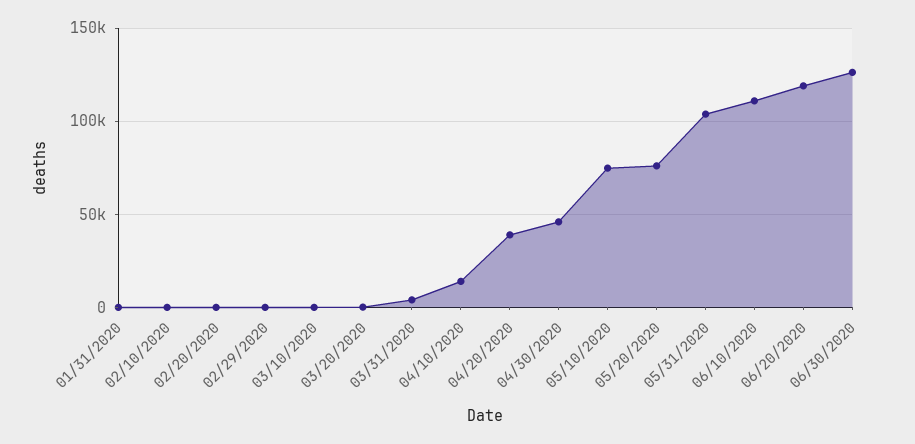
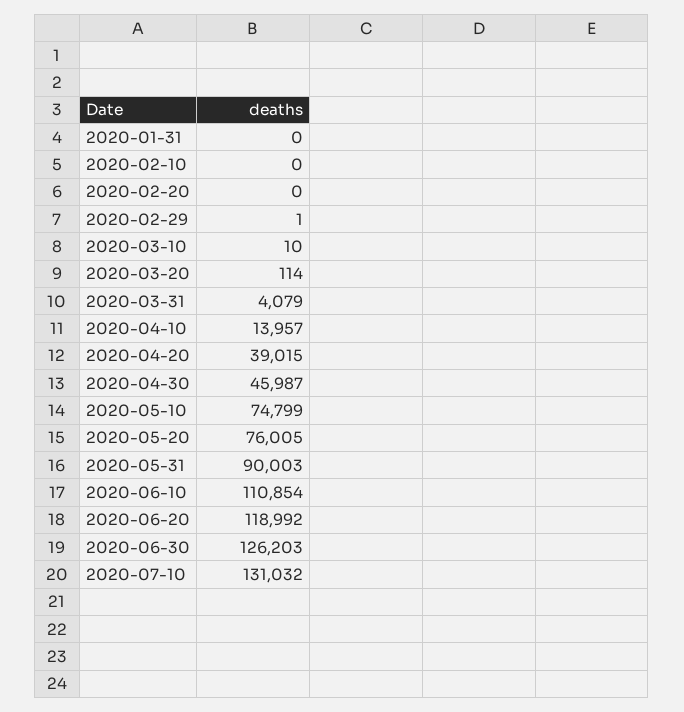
05/31/2020: 105000 -> 90003
2020-07-10: none -> 131032

